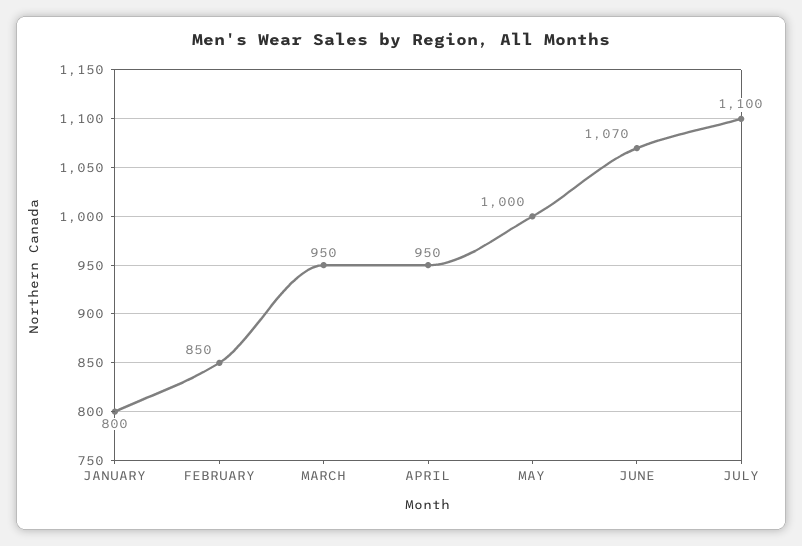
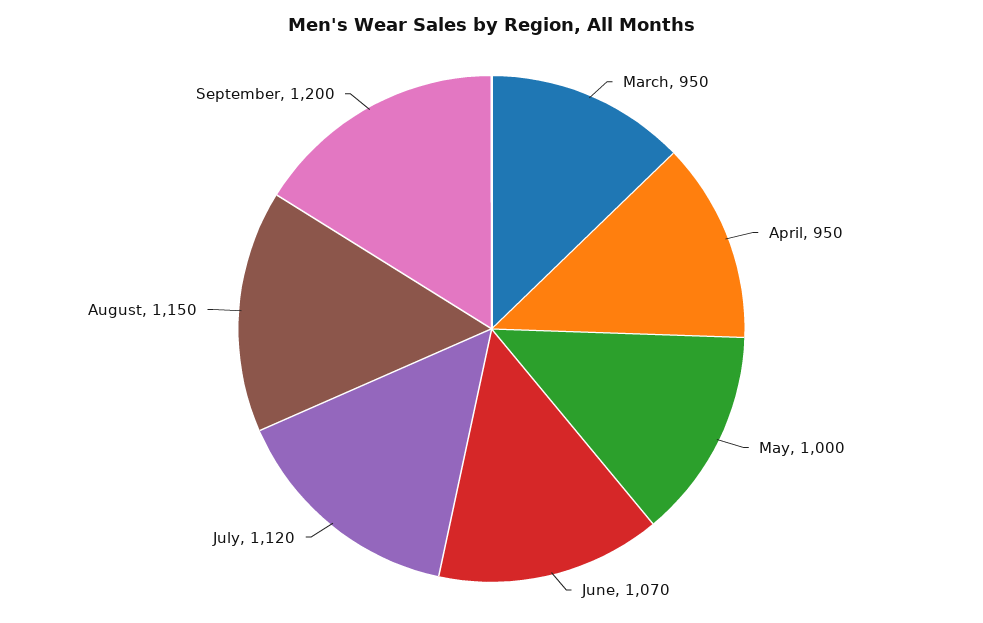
JANUARY: 800 -> none
FEBRUARY: 850 -> none
JULY: 1100 -> 1120
August: none -> 1150
September: none -> 1200

